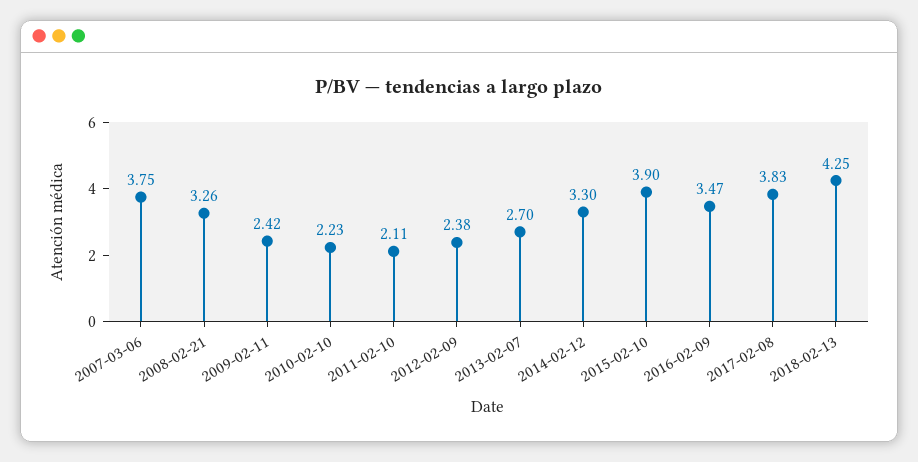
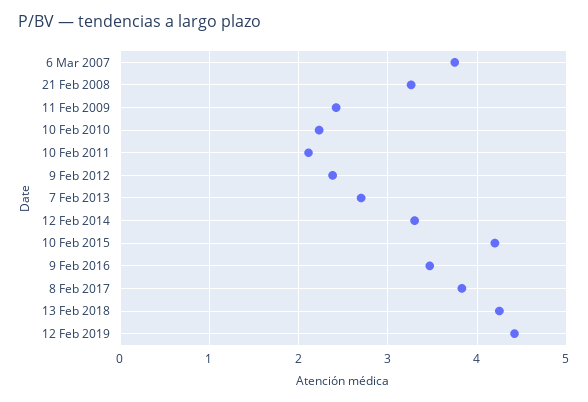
2015-02-10: 3.9 -> 4.2
12 Feb 2019: none -> 4.4

